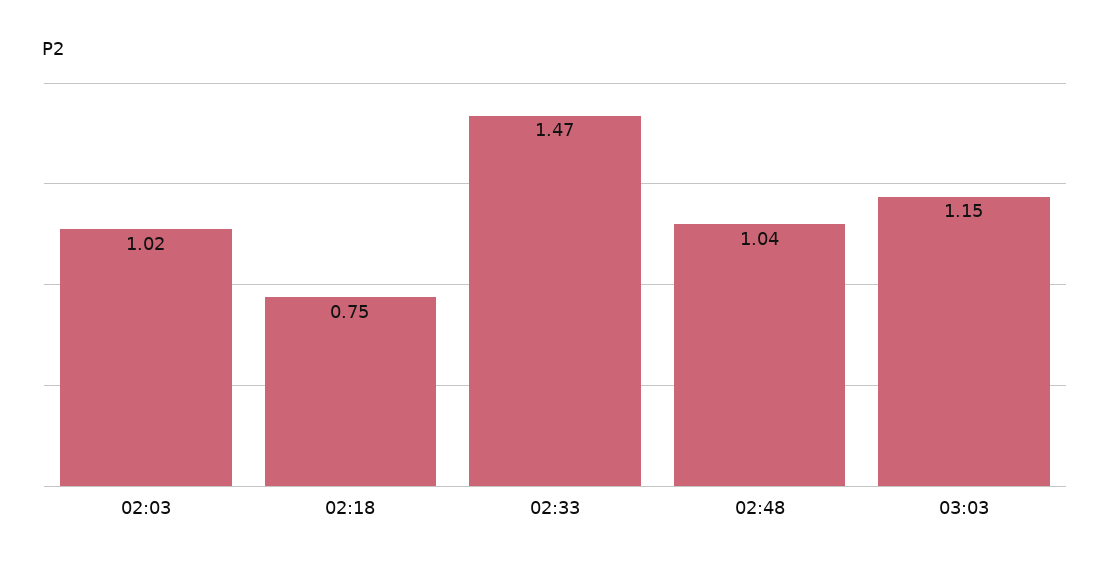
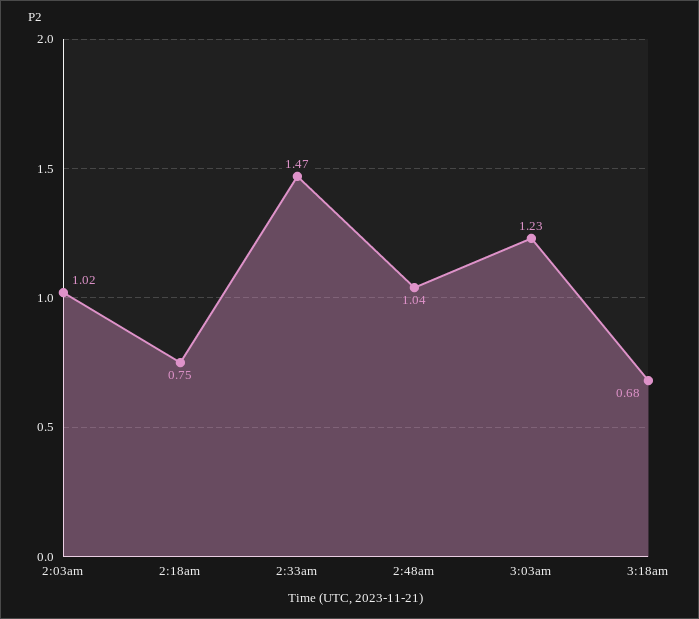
03:03: 1.15 -> 1.23
3:18am: none -> 0.68

